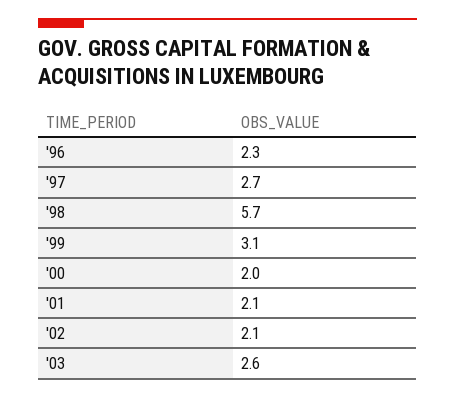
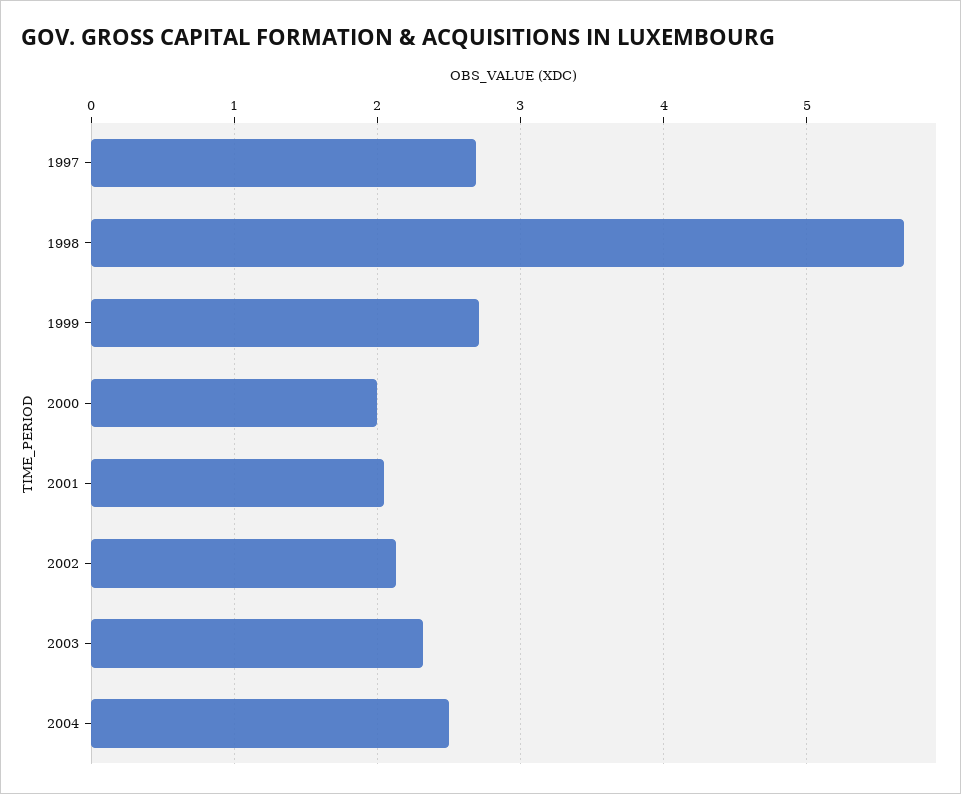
'96: 2.3 -> none
'99: 3.1 -> 2.7
'03: 2.6 -> 2.3
2004: none -> 2.5

